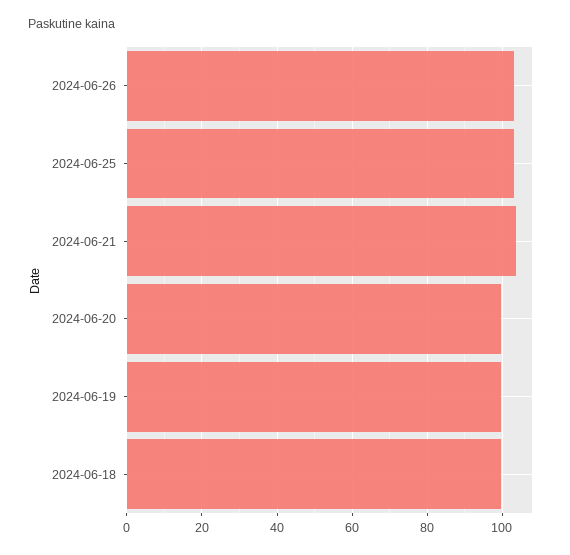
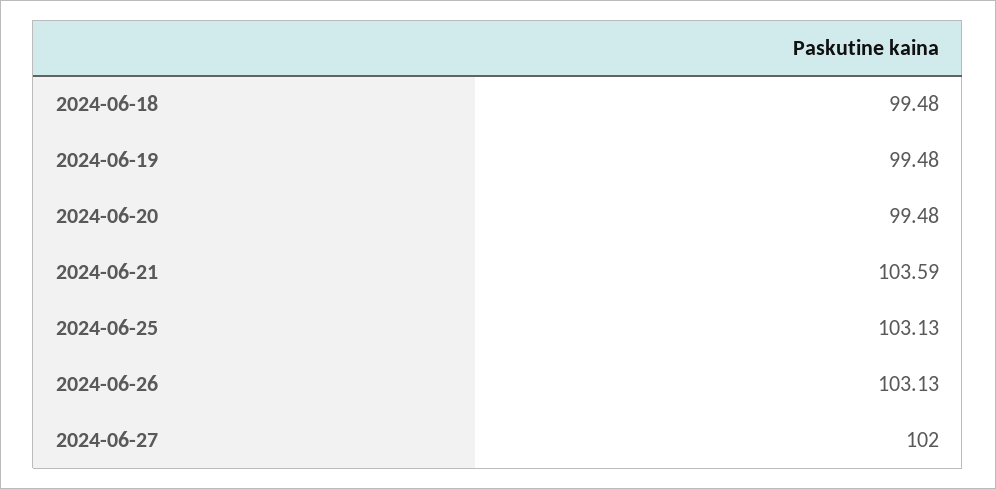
2024-06-27: none -> 102

